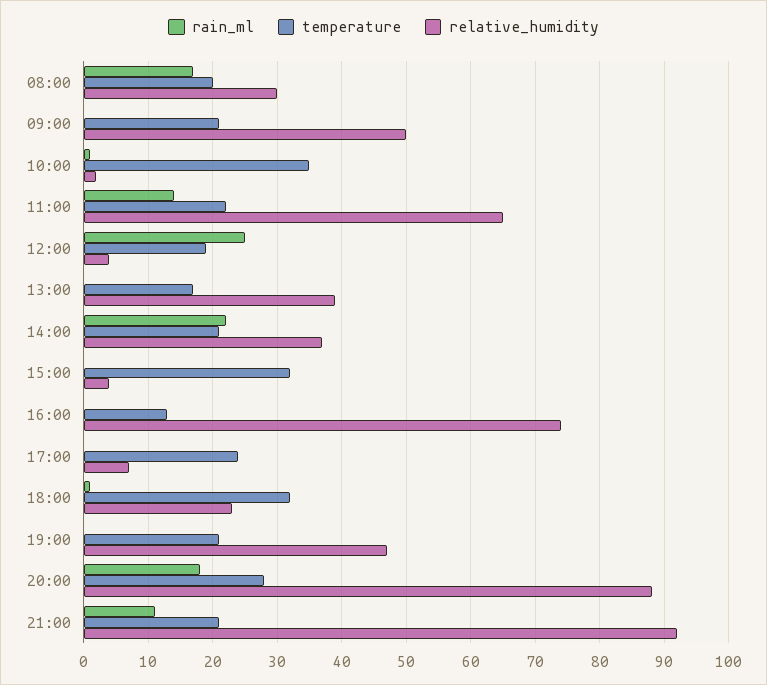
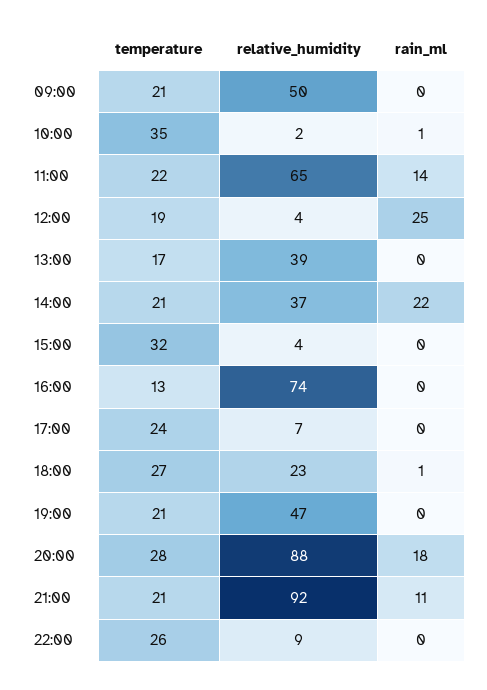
rain_ml, 08:00: 17 -> none
temperature, 08:00: 20 -> none
relative_humidity, 08:00: 30 -> none
temperature, 18:00: 32 -> 27
temperature, 22:00: none -> 26
relative_humidity, 22:00: none -> 9
rain_ml, 22:00: none -> 0

